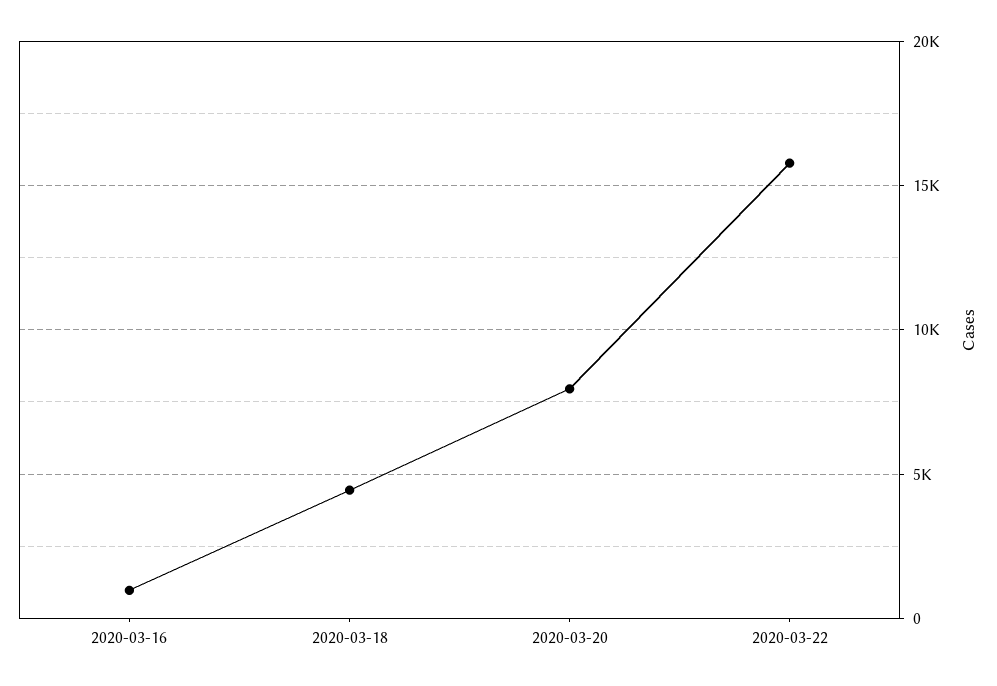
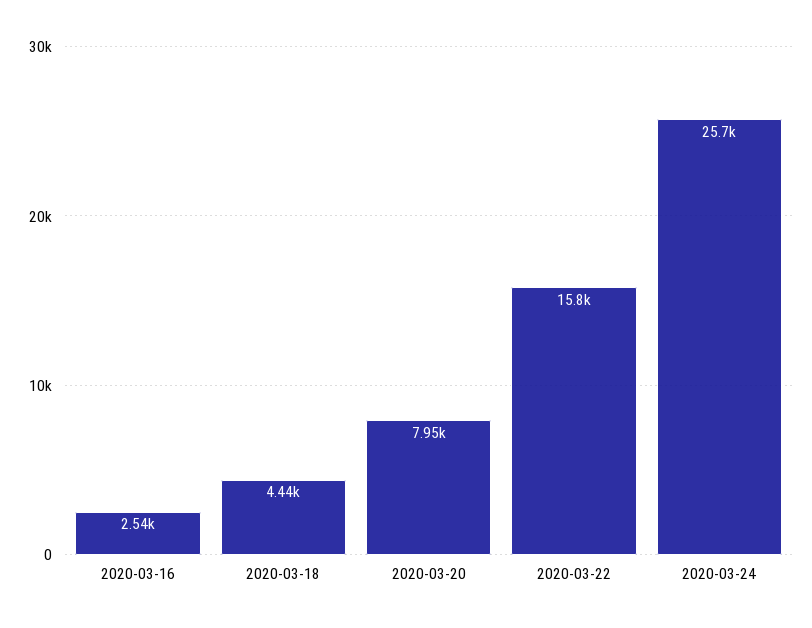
2020-03-16: 1000 -> 2540
2020-03-24: none -> 25700

